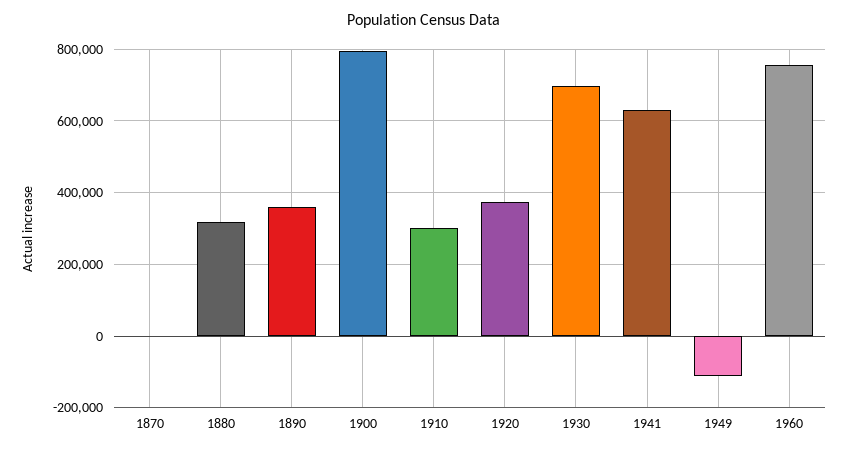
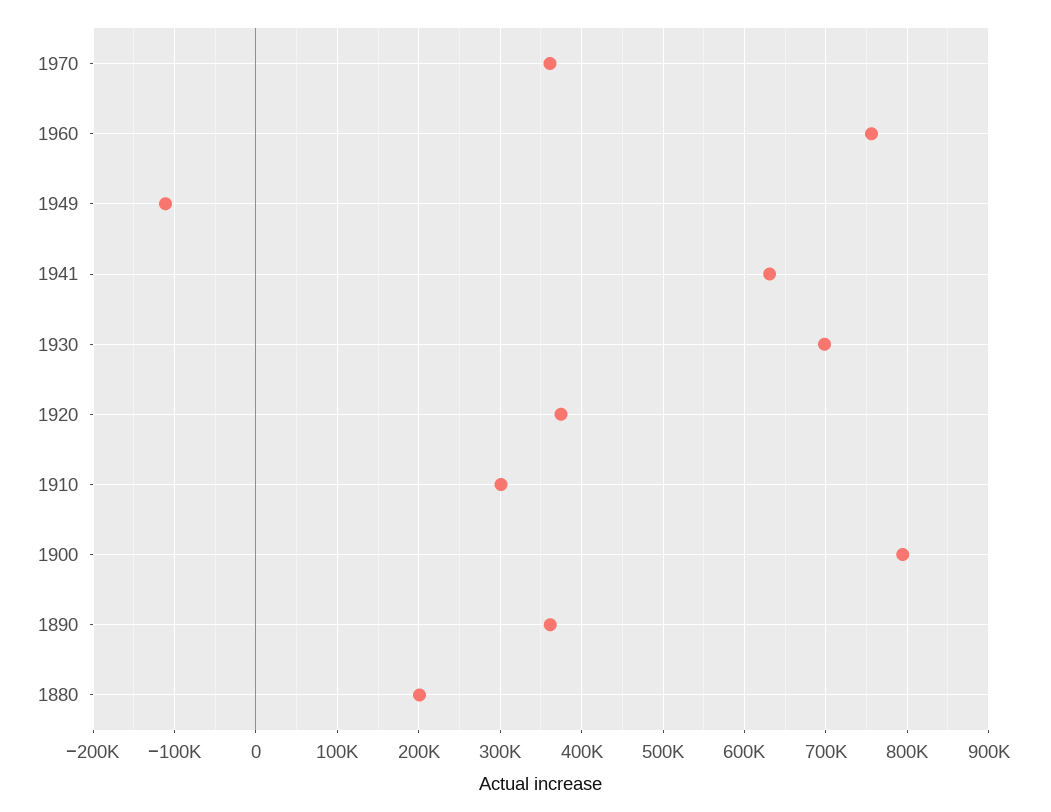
1870: 0 -> none
1880: 320000 -> 200000
1970: none -> 360000

